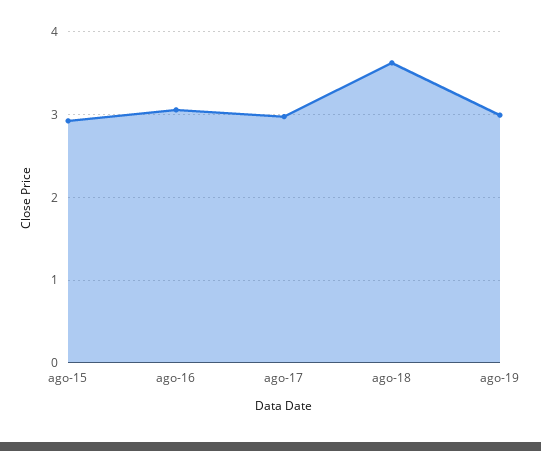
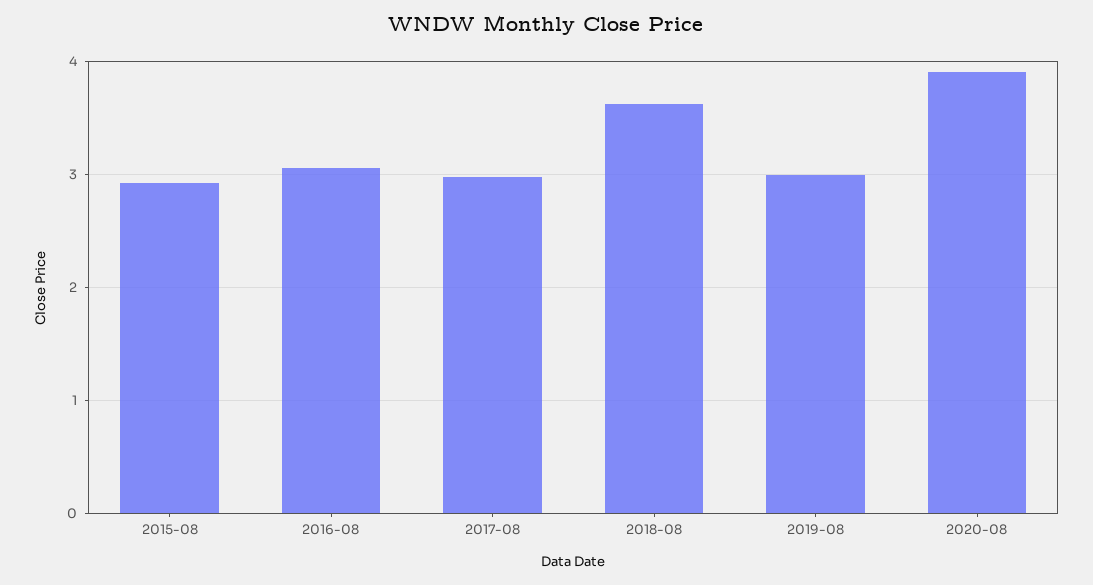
2020-08: none -> 3.9

